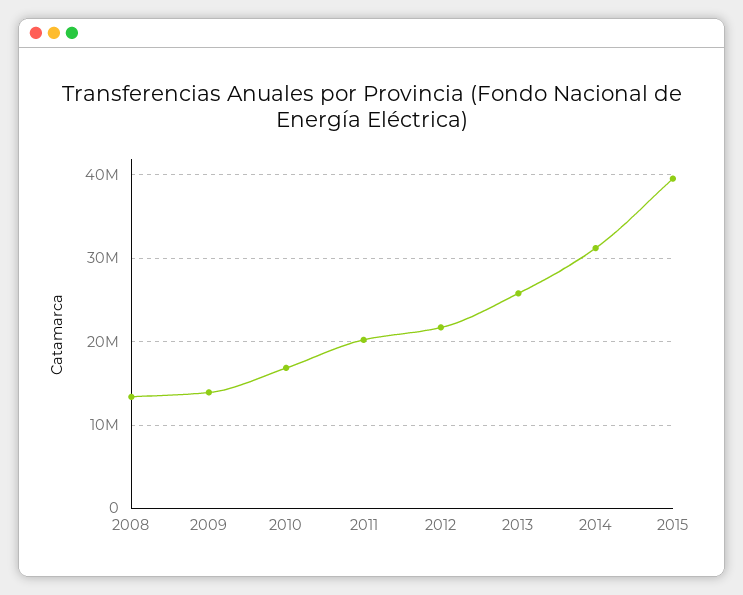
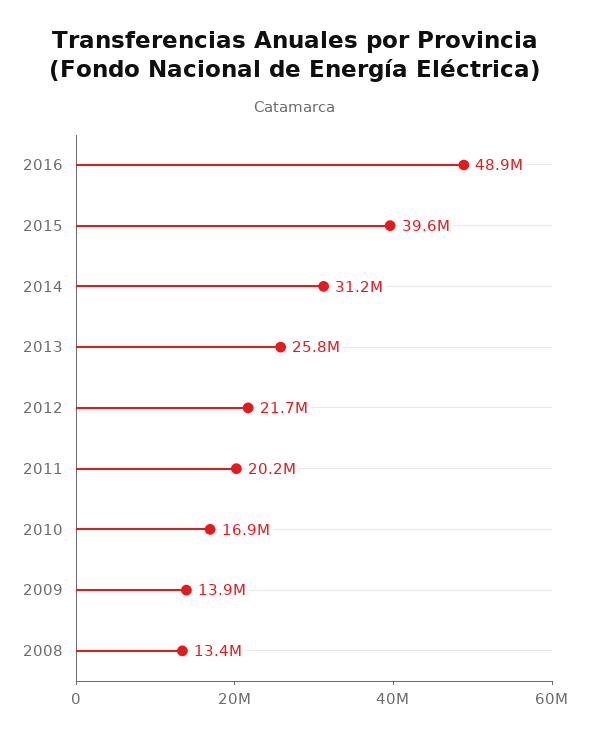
2016: none -> 48900000

